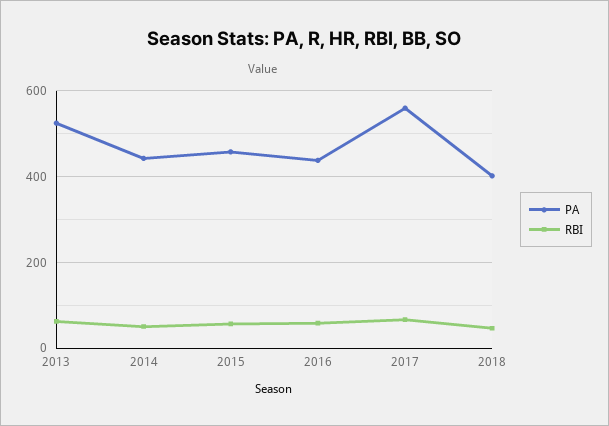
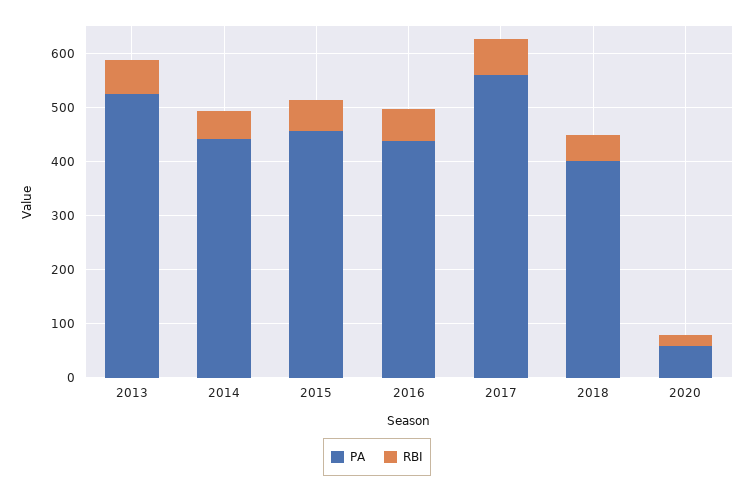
PA, 2020: none -> 60
RBI, 2020: none -> 20

